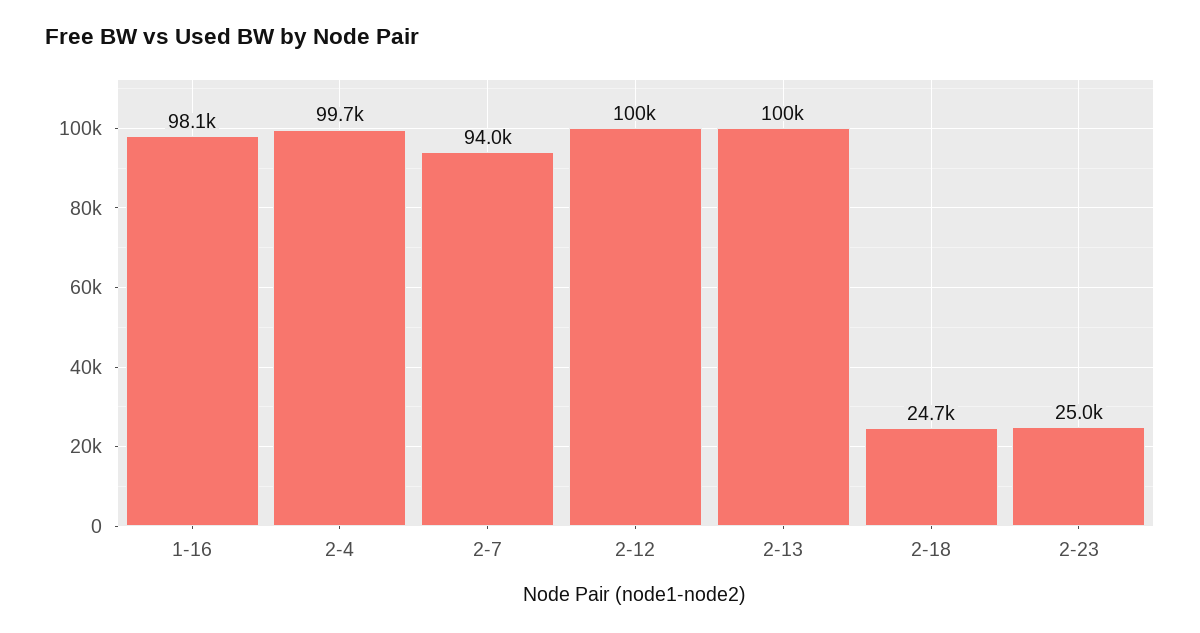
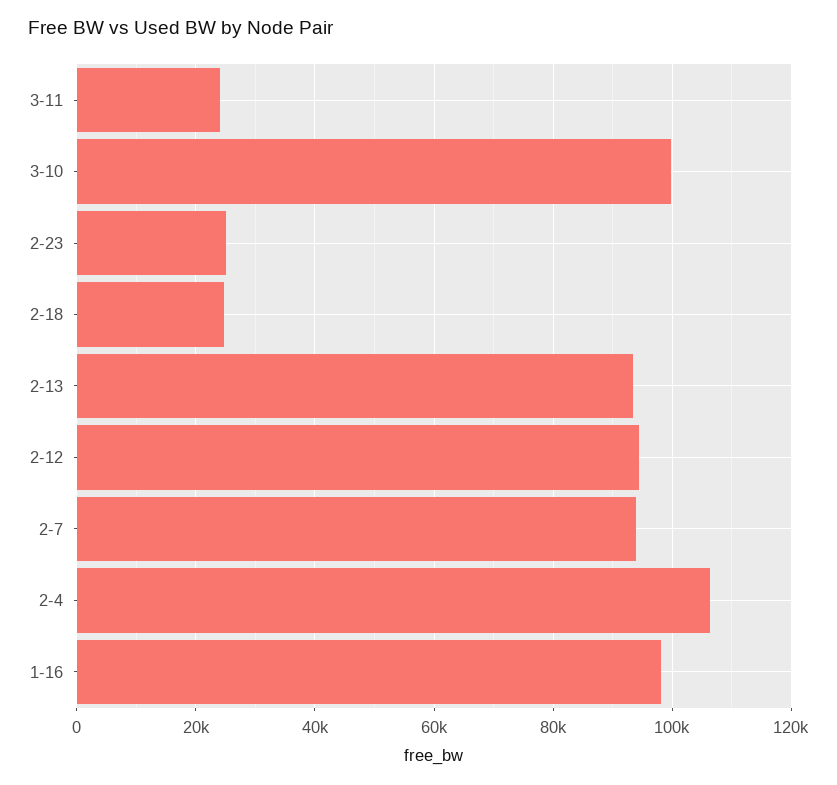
2-4: 99700 -> 106000
2-12: 100000 -> 94000
2-13: 100000 -> 94000
3-11: none -> 24000
3-10: none -> 100000

